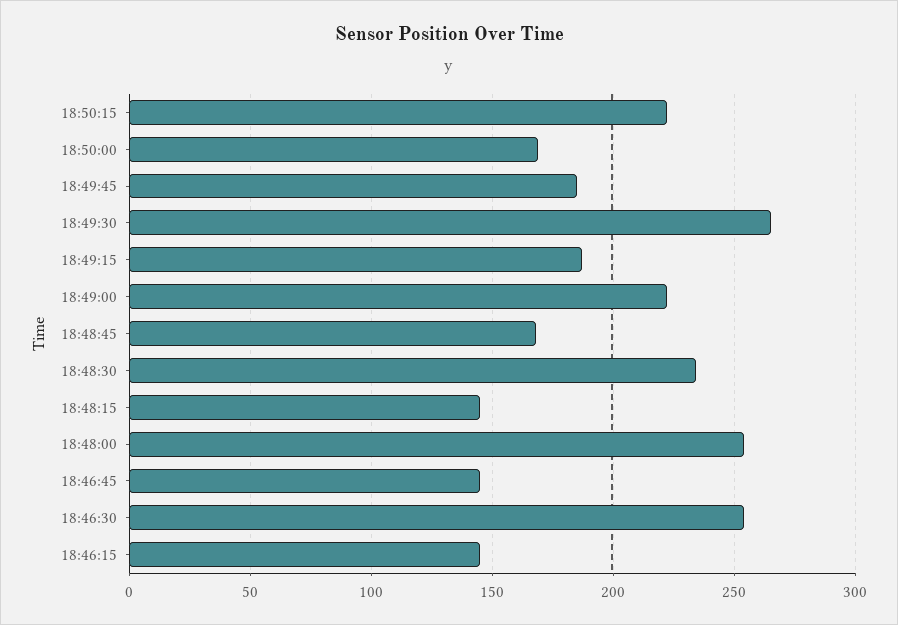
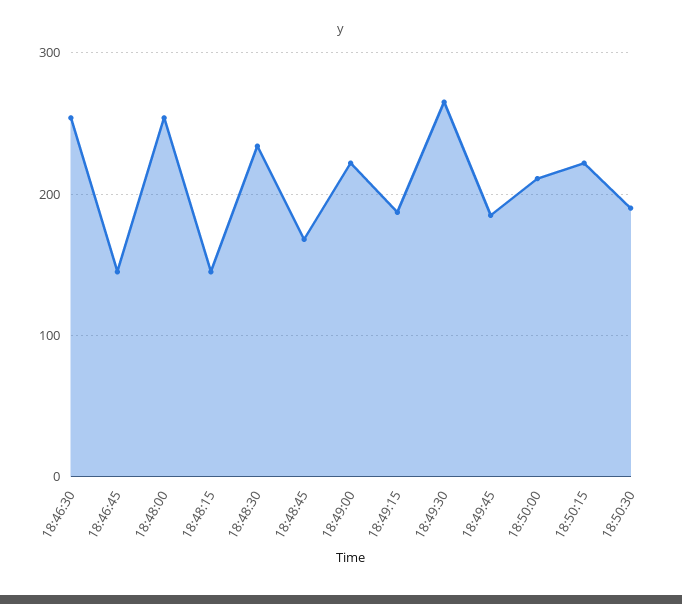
18:50:00: 170 -> 210
18:46:15: 145 -> none
18:50:30: none -> 190

